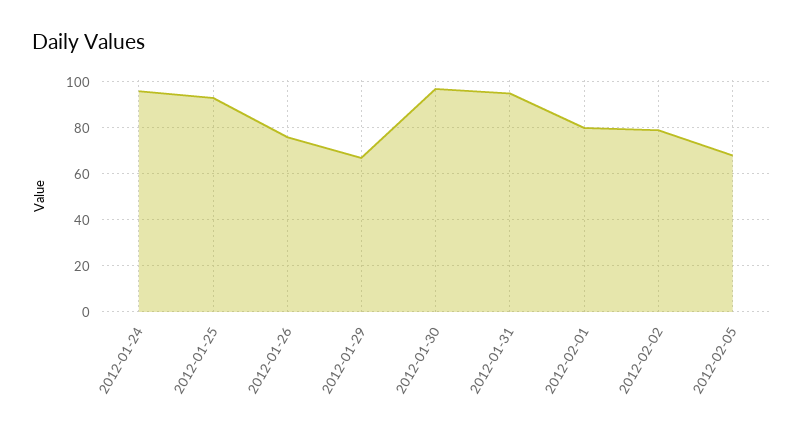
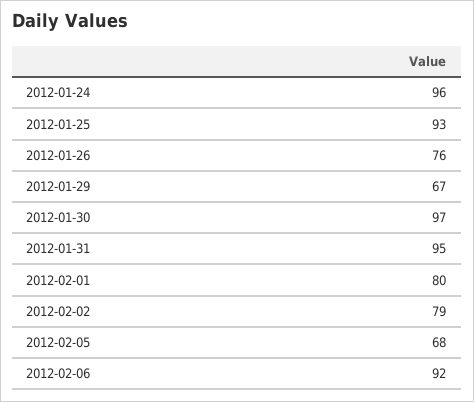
2012-02-06: none -> 92

